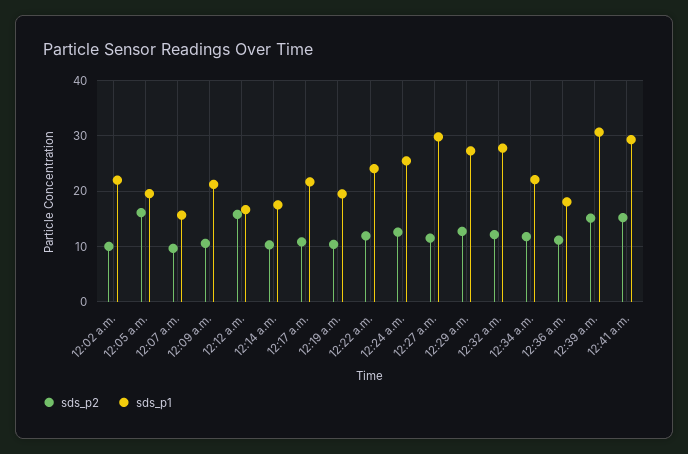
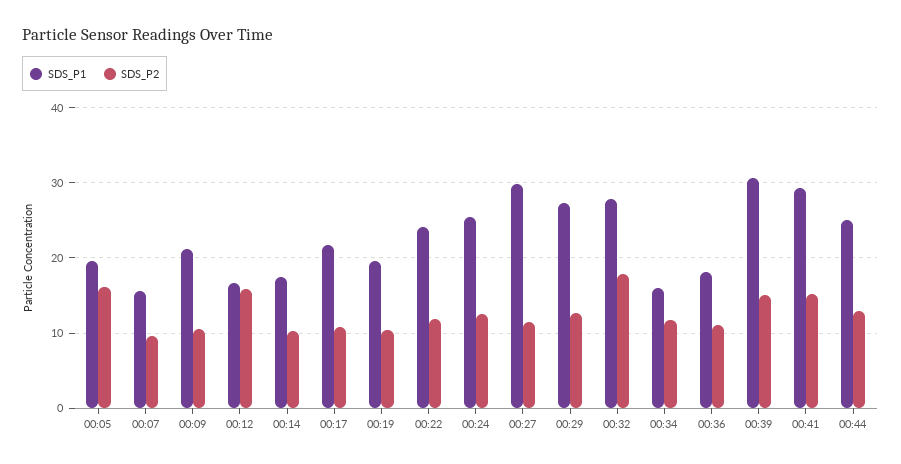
sds_p2, 12:02 a.m.: 10 -> none
sds_p1, 12:02 a.m.: 22 -> none
sds_p2, 12:32 a.m.: 12 -> 18
sds_p1, 12:34 a.m.: 22 -> 16
sds_p1, 00:44: none -> 25
sds_p2, 00:44: none -> 13

